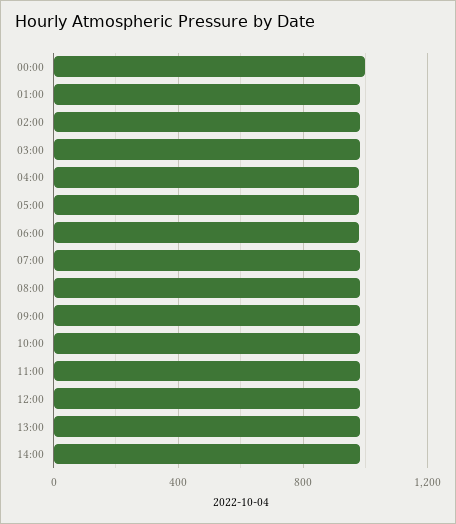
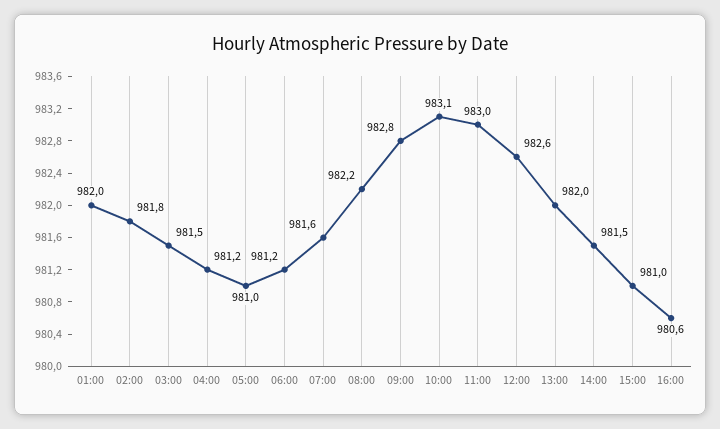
00:00: 1000 -> none
15:00: none -> 981
16:00: none -> 980.6

